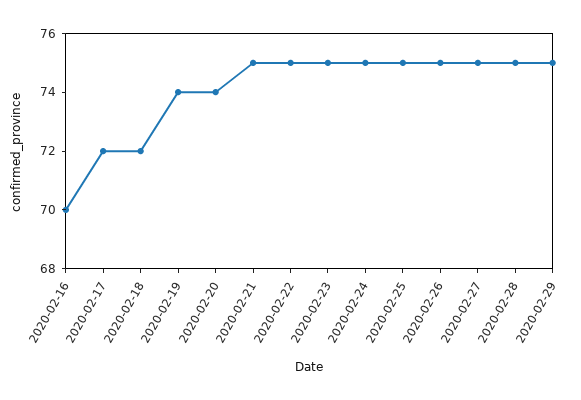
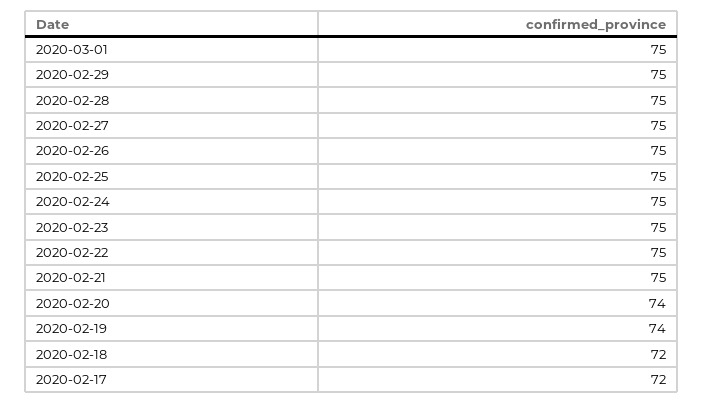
2020-02-16: 70 -> none
2020-03-01: none -> 75

